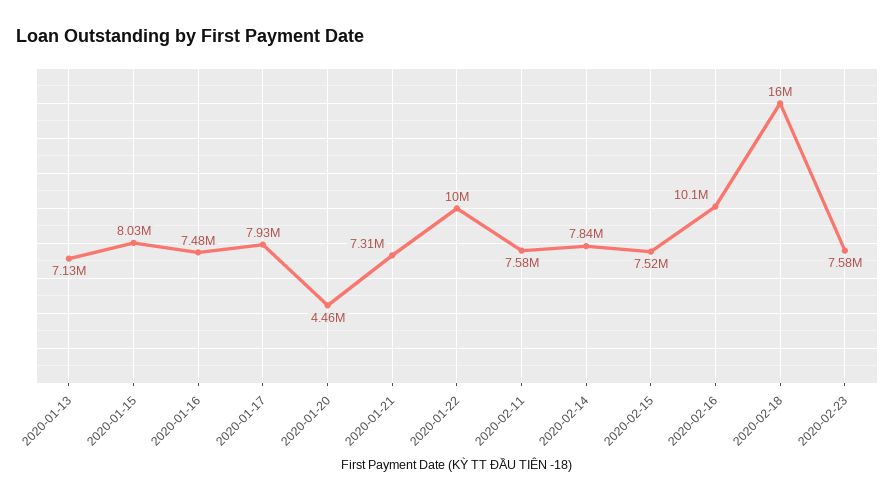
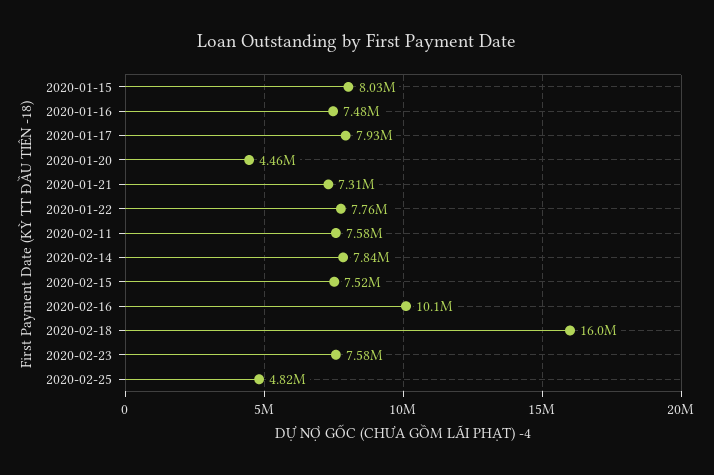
2020-01-13: 7130000 -> none
2020-01-22: 10000000 -> 7760000
2020-02-25: none -> 4820000

